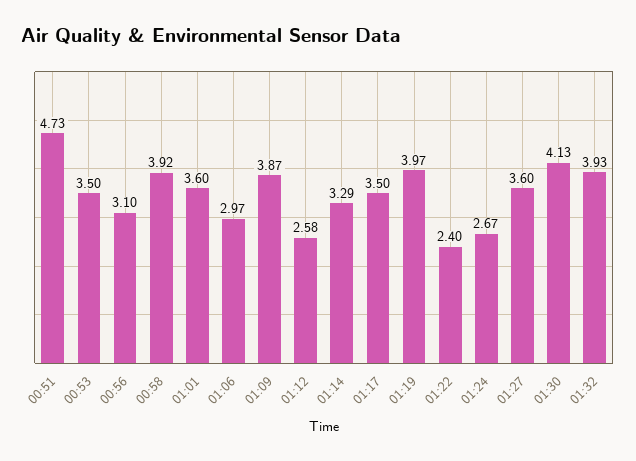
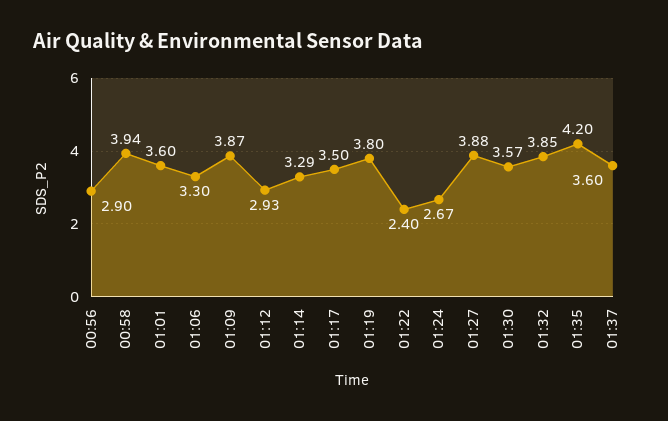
00:51: 4.73 -> none
00:53: 3.5 -> none
00:56: 3.1 -> 2.9
00:58: 3.92 -> 3.94
01:06: 2.97 -> 3.3
01:12: 2.58 -> 2.93
01:19: 3.97 -> 3.8
01:27: 3.6 -> 3.88
01:30: 4.13 -> 3.57
01:32: 3.93 -> 3.85
01:35: none -> 4.2
01:37: none -> 3.6

